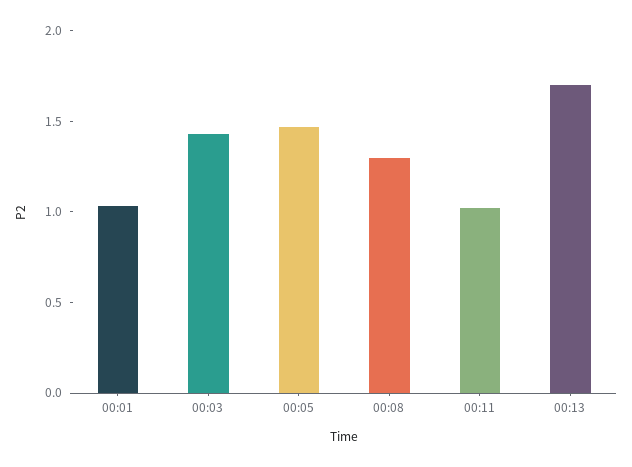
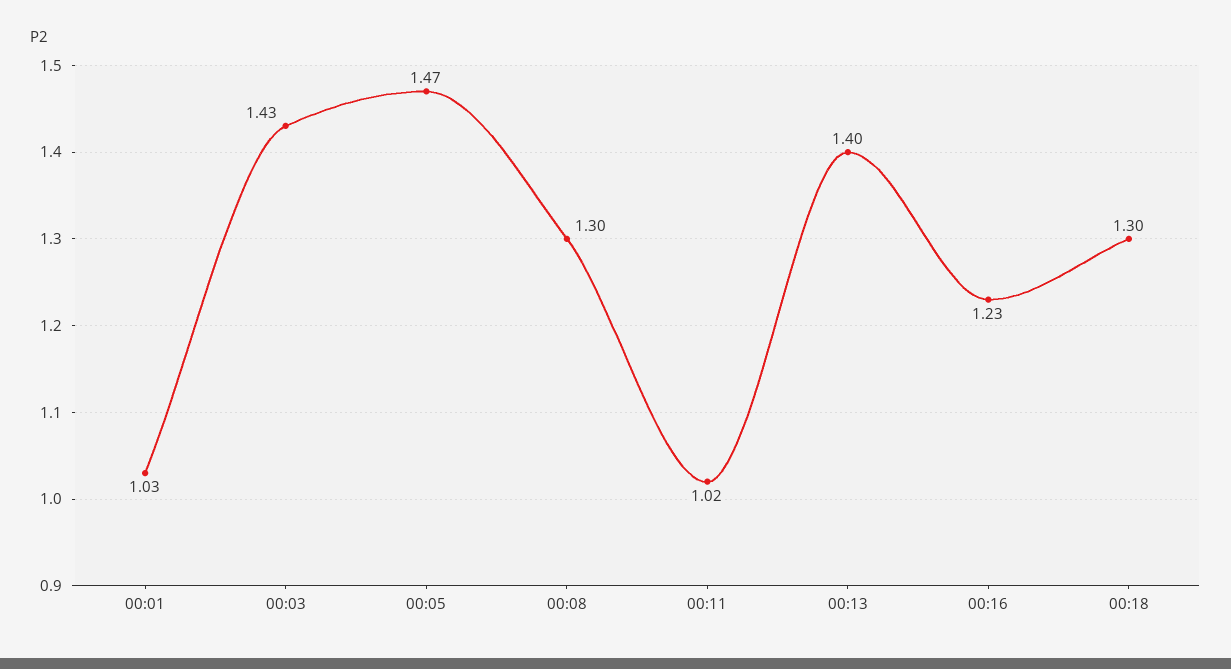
00:13: 1.7 -> 1.4
00:16: none -> 1.23
00:18: none -> 1.3

